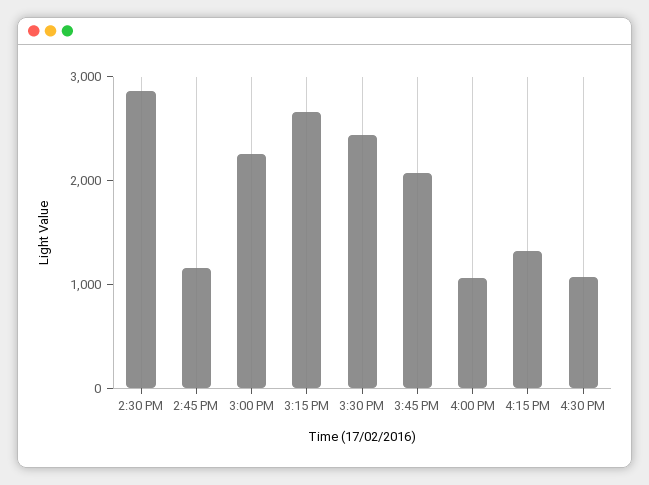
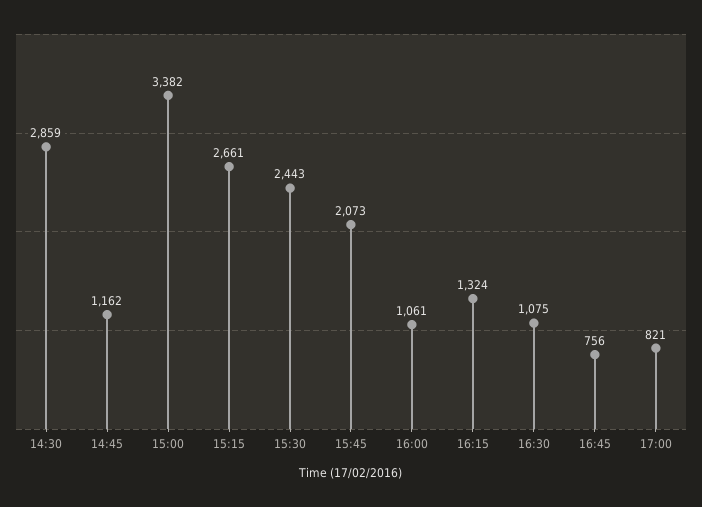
3:00 PM: 2200 -> 3382
16:45: none -> 756
17:00: none -> 821

